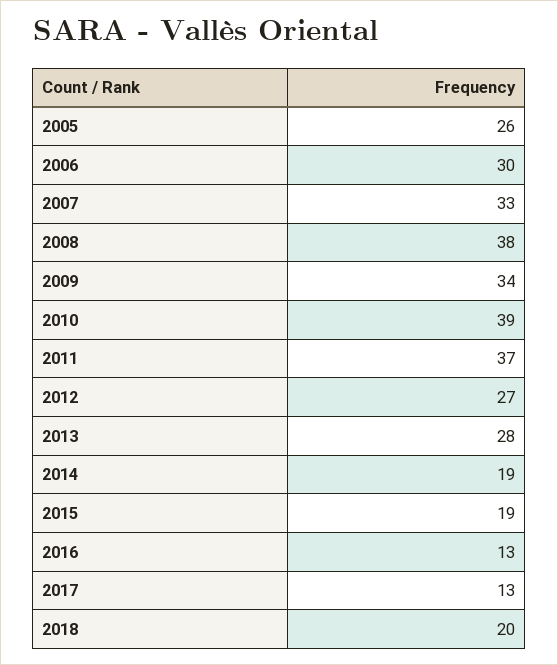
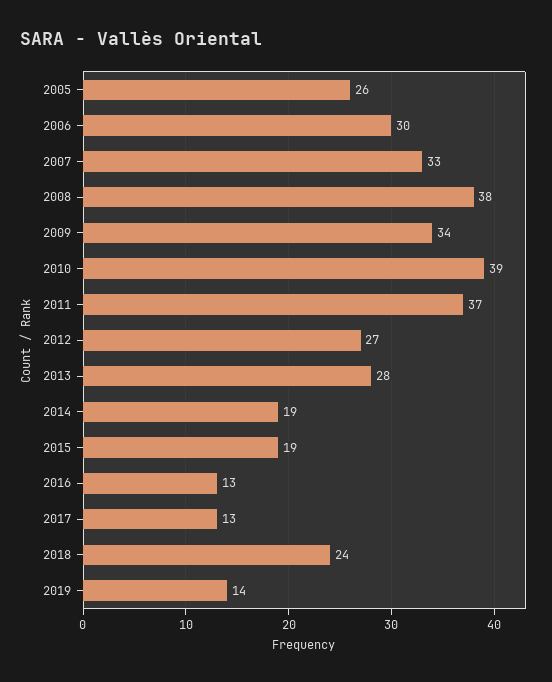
2018: 20 -> 24
2019: none -> 14

